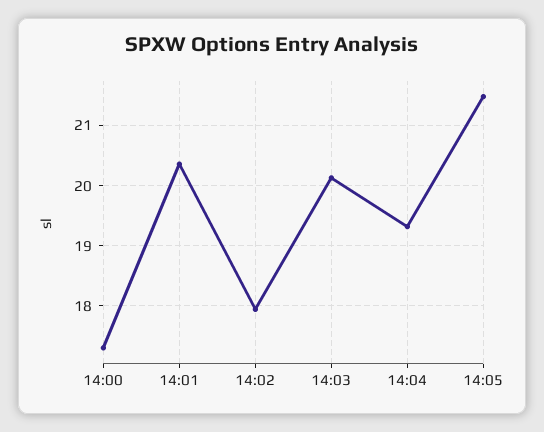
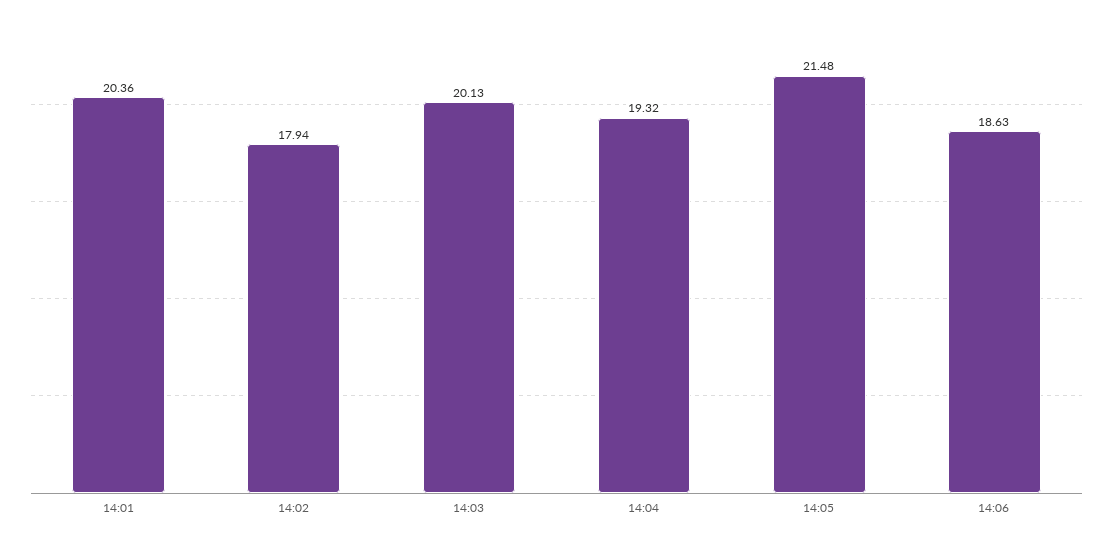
14:00: 17.3 -> none
14:06: none -> 18.63

